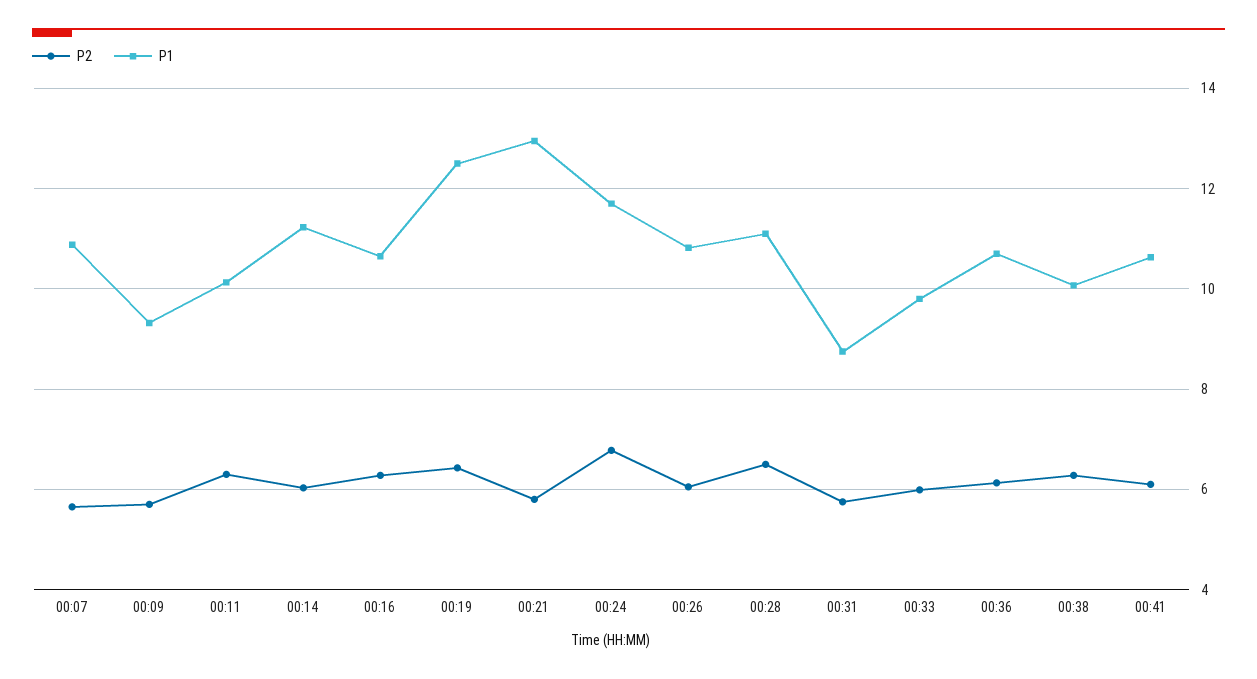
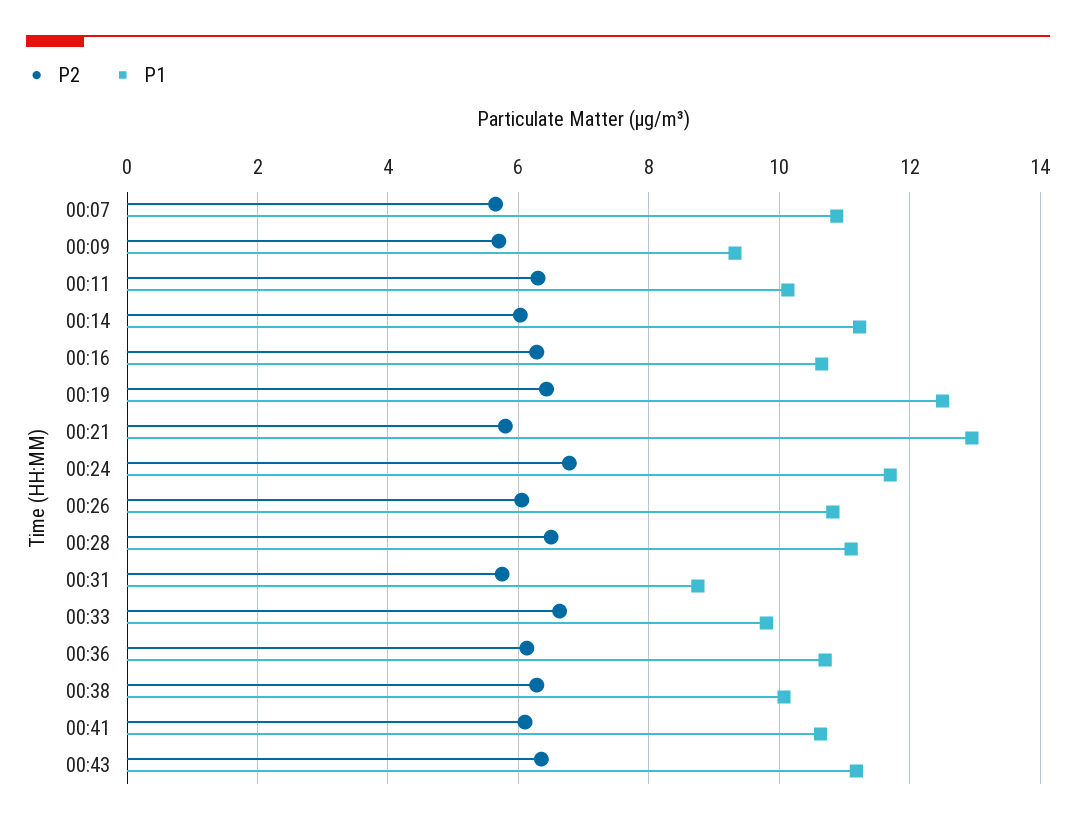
P2, 00:33: 6 -> 6.6
P2, 00:43: none -> 6.4
P1, 00:43: none -> 11.2

